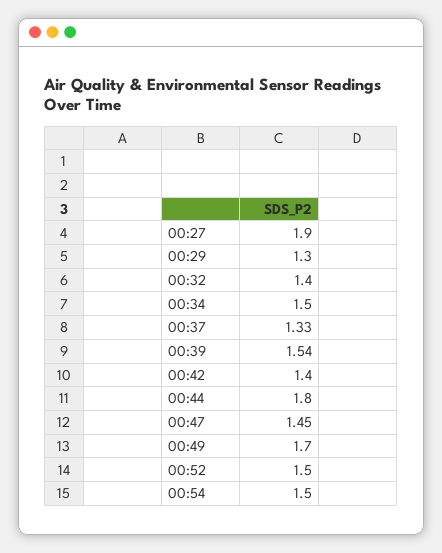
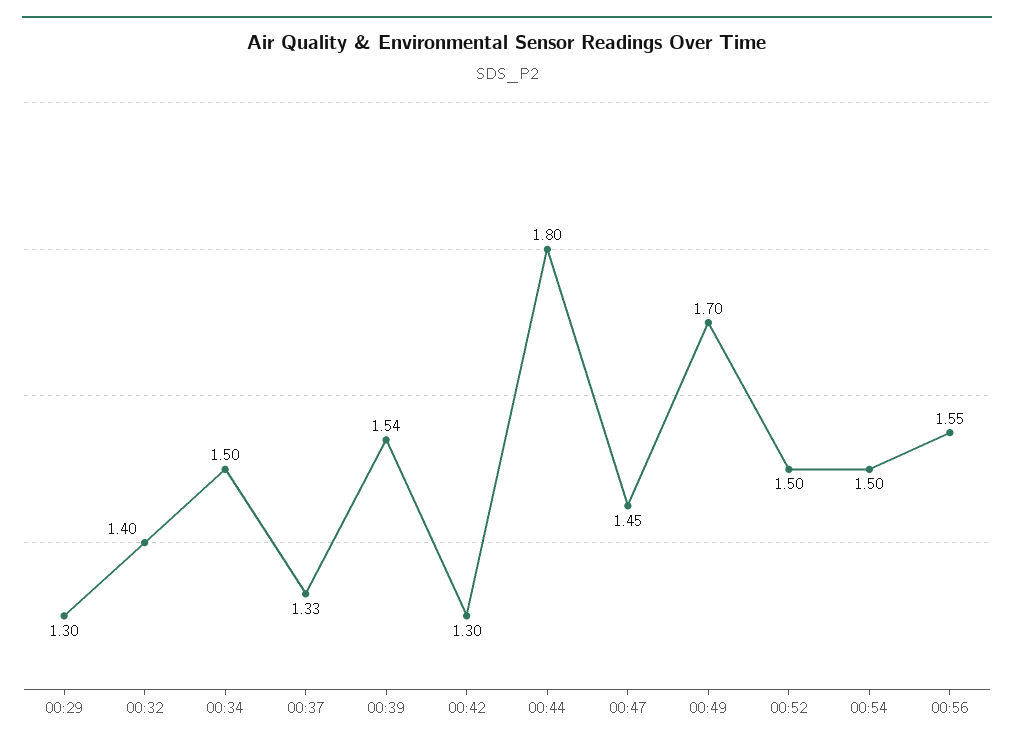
00:27: 1.9 -> none
00:42: 1.4 -> 1.3
00:56: none -> 1.55

